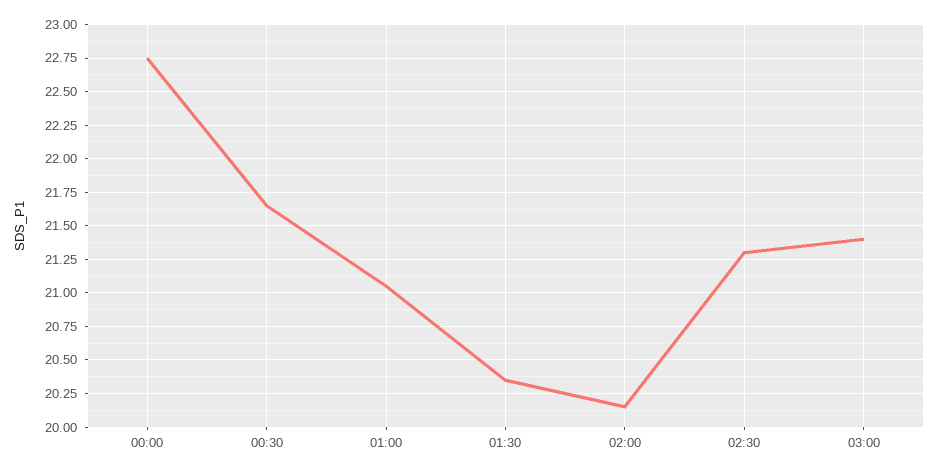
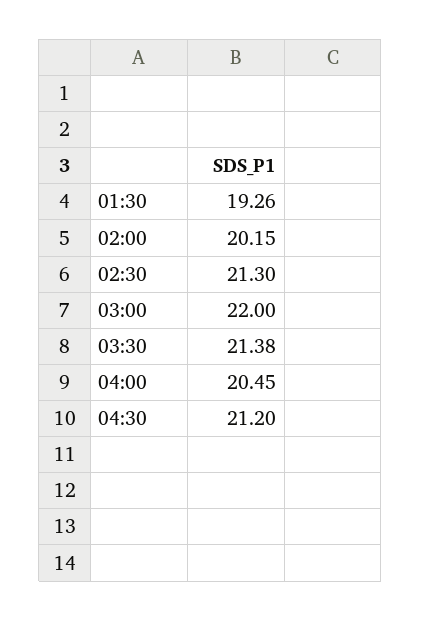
00:00: 22.75 -> none
00:30: 21.65 -> none
01:00: 21.05 -> none
01:30: 20.35 -> 19.26
03:00: 21.4 -> 22
03:30: none -> 21.38
04:00: none -> 20.45
04:30: none -> 21.2

